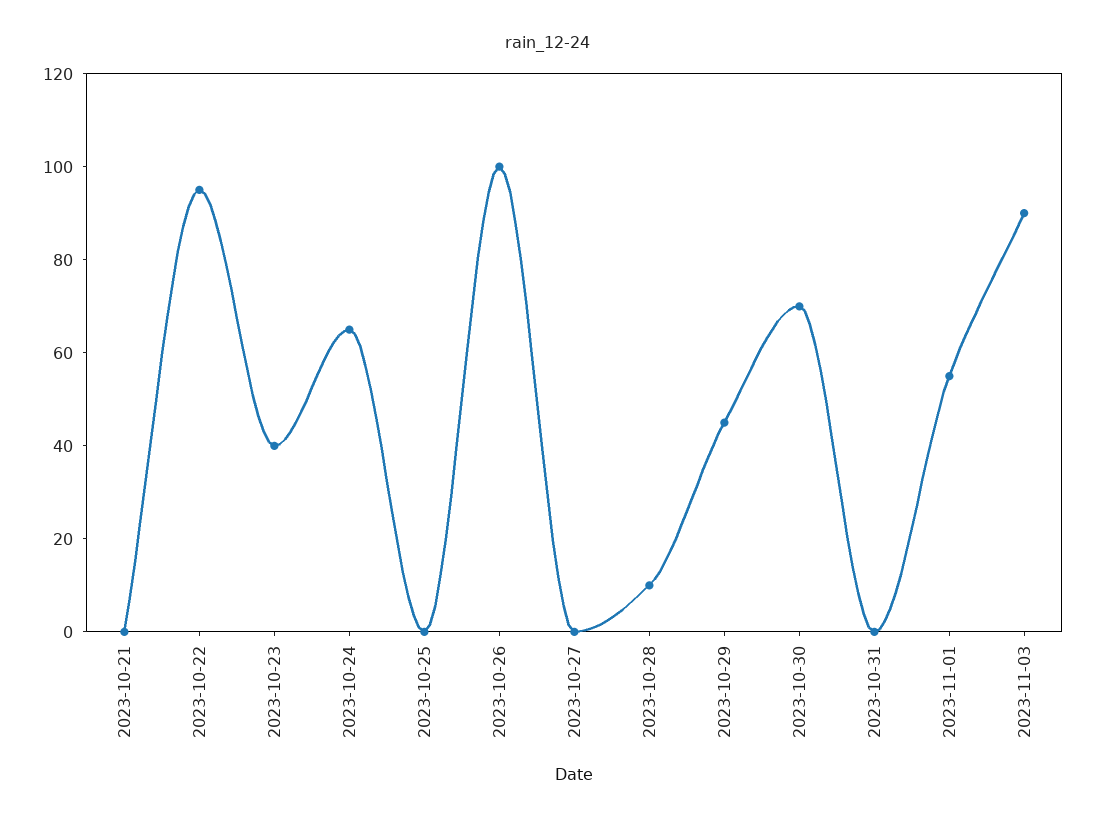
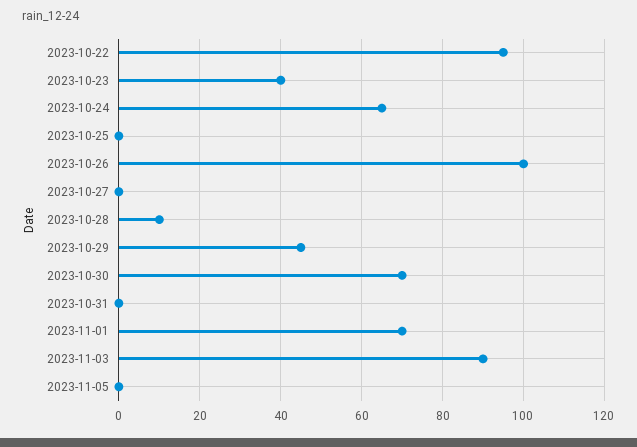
2023-10-21: 0 -> none
2023-11-01: 55 -> 70
2023-11-05: none -> 0

